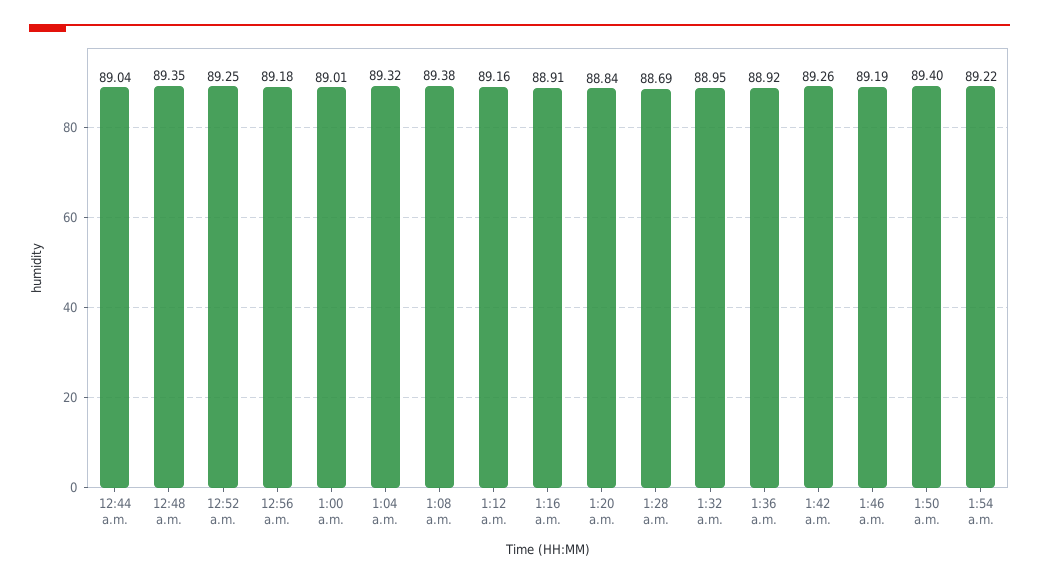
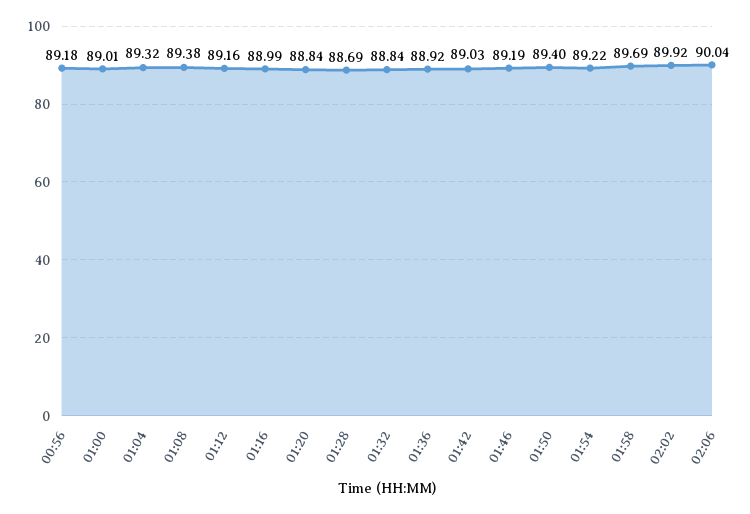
12:44 a.m.: 89.04 -> none
12:48 a.m.: 89.35 -> none
12:52 a.m.: 89.25 -> none
1:16 a.m.: 88.91 -> 88.99
1:32 a.m.: 88.95 -> 88.84
1:42 a.m.: 89.26 -> 89.03
01:58: none -> 89.69
02:02: none -> 89.92
02:06: none -> 90.04

